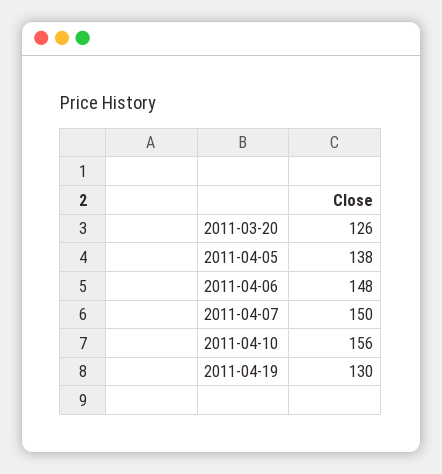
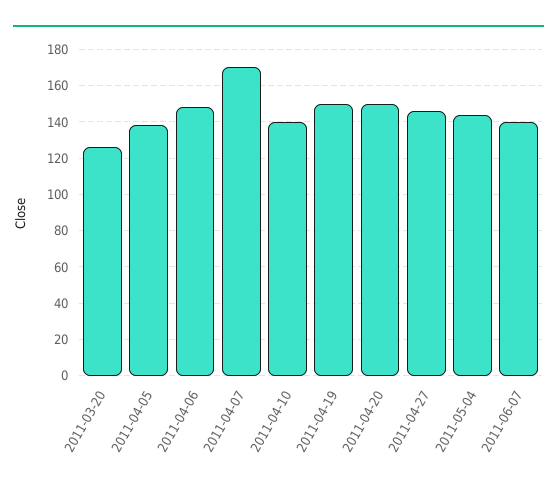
2011-04-07: 150 -> 170
2011-04-10: 156 -> 140
2011-04-19: 130 -> 150
2011-04-20: none -> 150
2011-04-27: none -> 145
2011-05-04: none -> 145
2011-06-07: none -> 140

